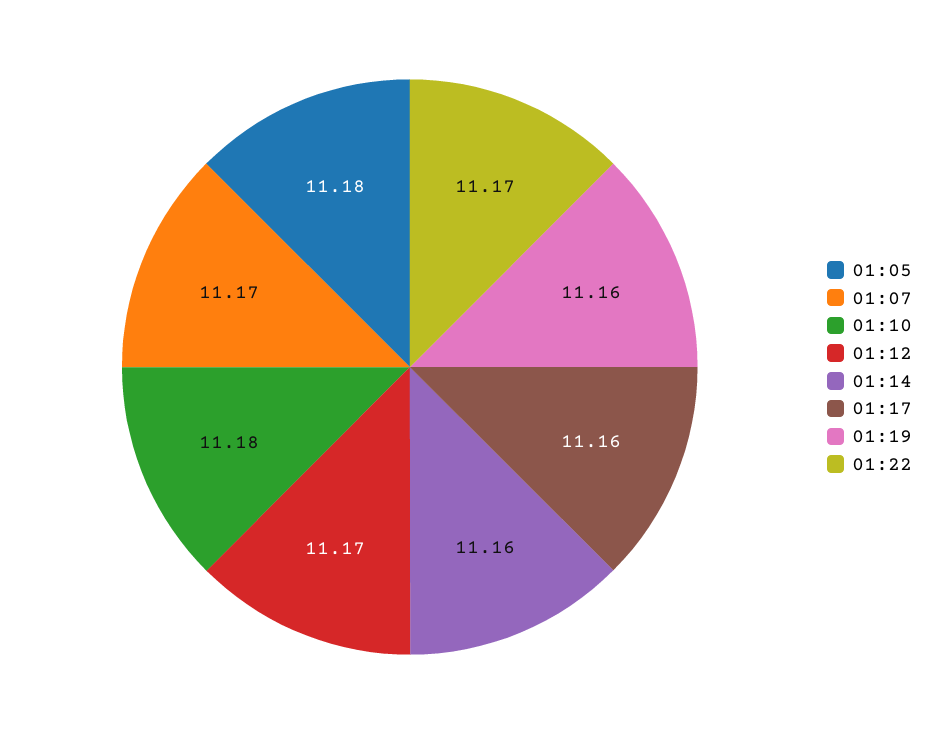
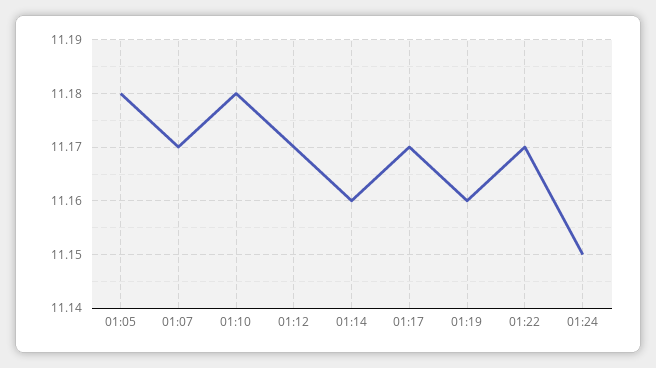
01:17: 11.16 -> 11.17
01:24: none -> 11.15

